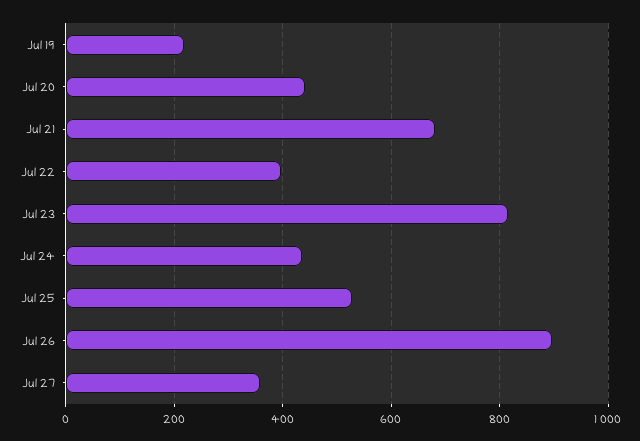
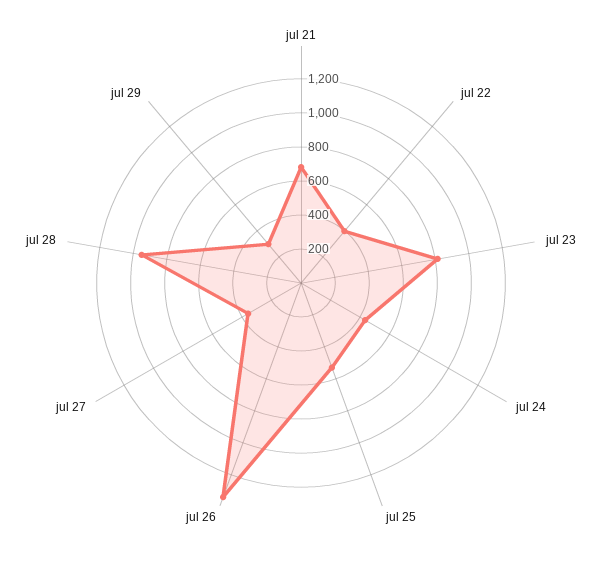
Jul 19: 220 -> none
Jul 20: 440 -> none
Jul 26: 900 -> 1350
jul 28: none -> 950
jul 29: none -> 300

